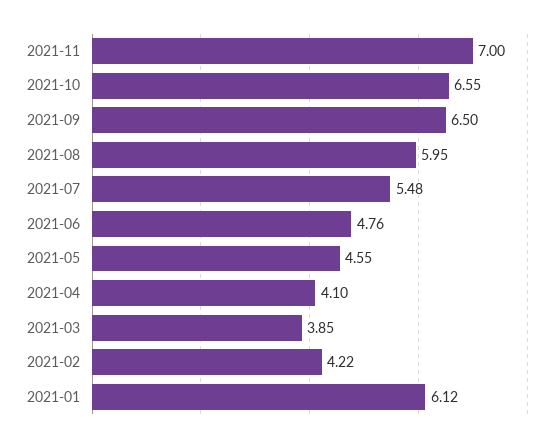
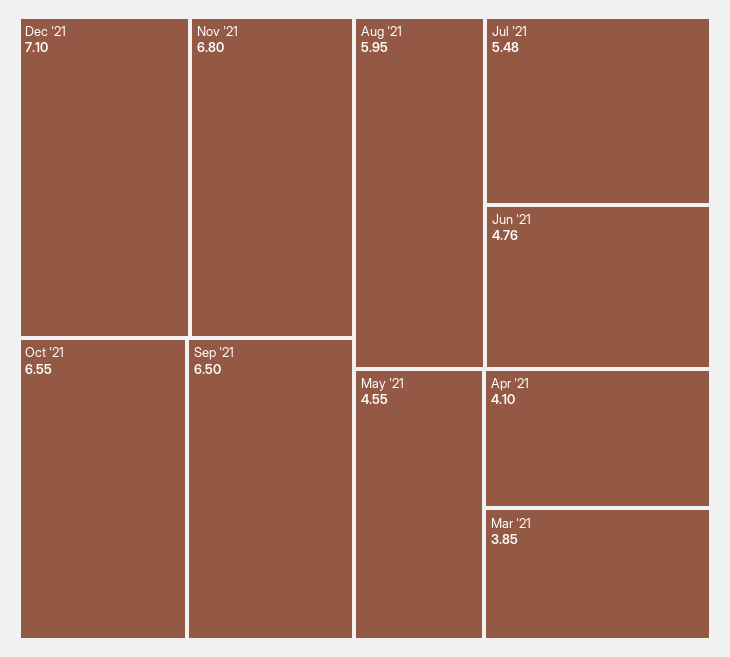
2021-11: 7 -> 6.8
2021-02: 4.22 -> none
2021-01: 6.12 -> none
Dec '21: none -> 7.1

